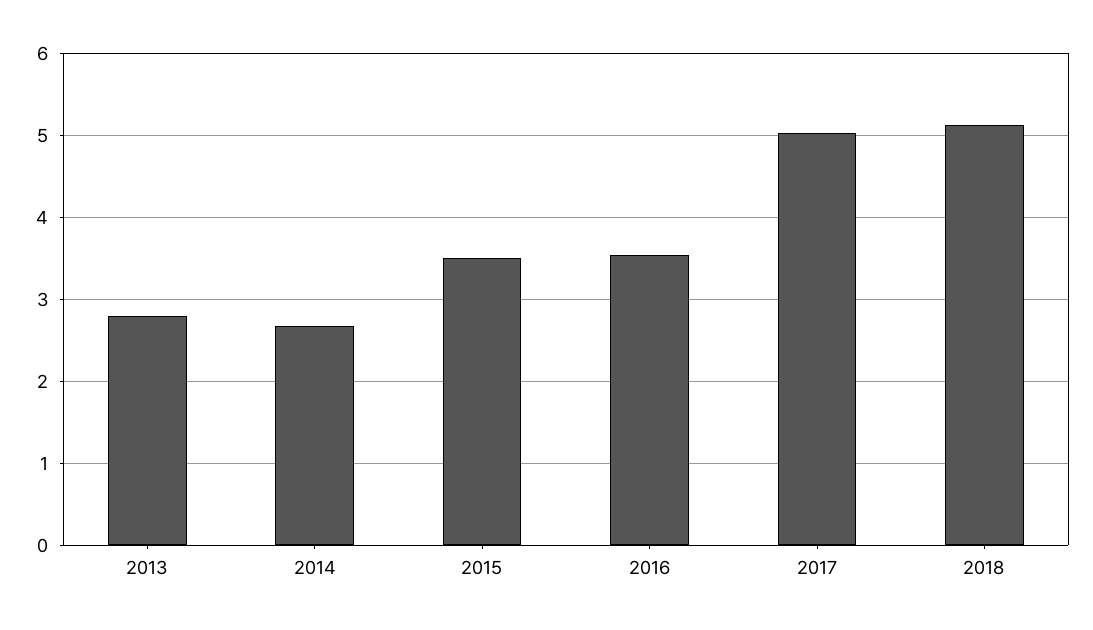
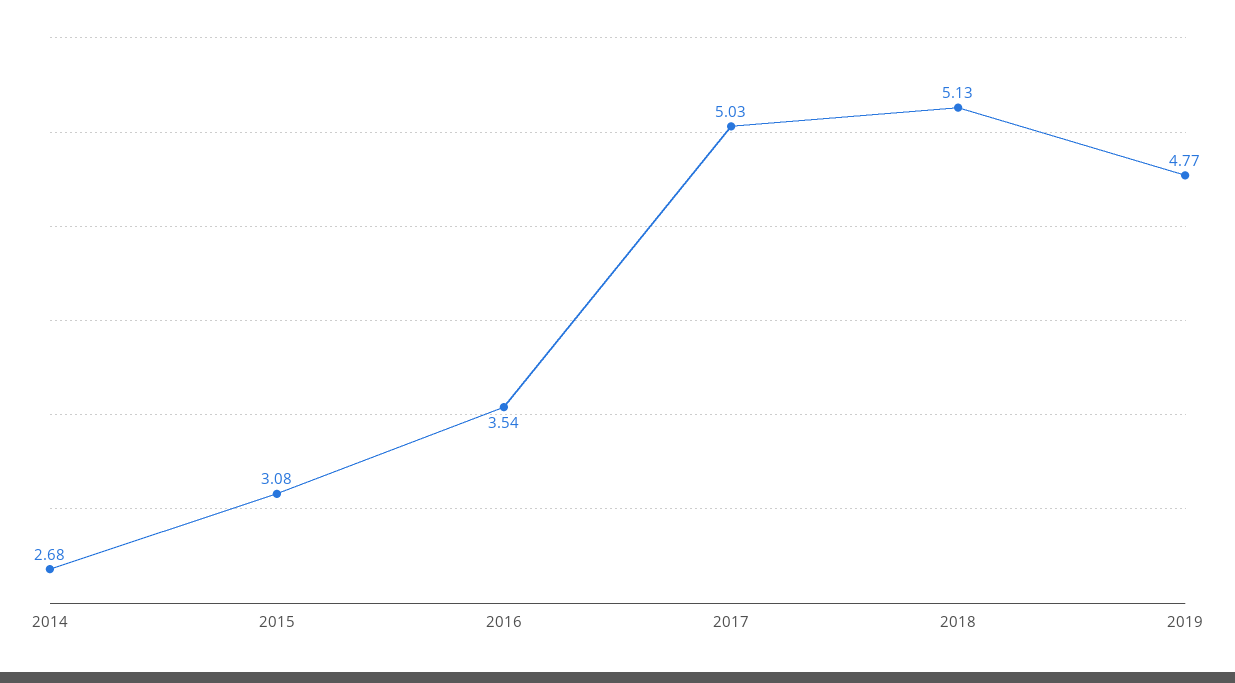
2013: 2.8 -> none
2015: 3.5 -> 3.08
2019: none -> 4.77

